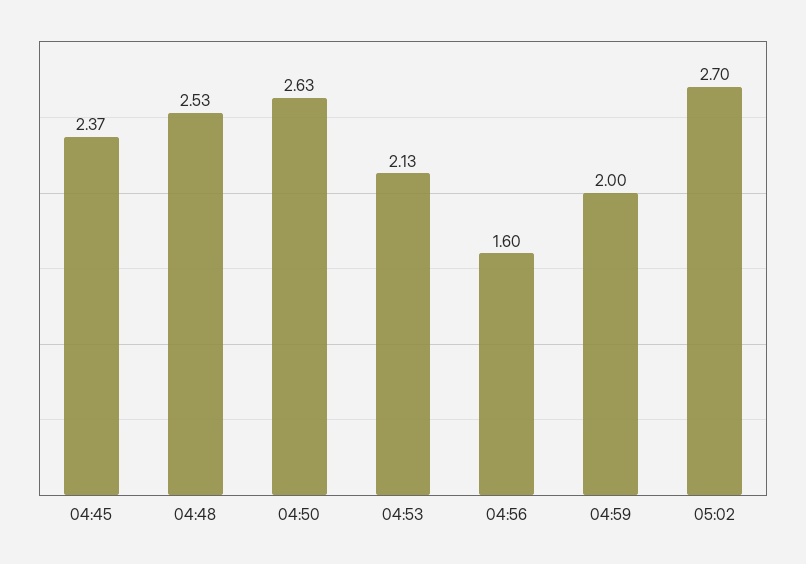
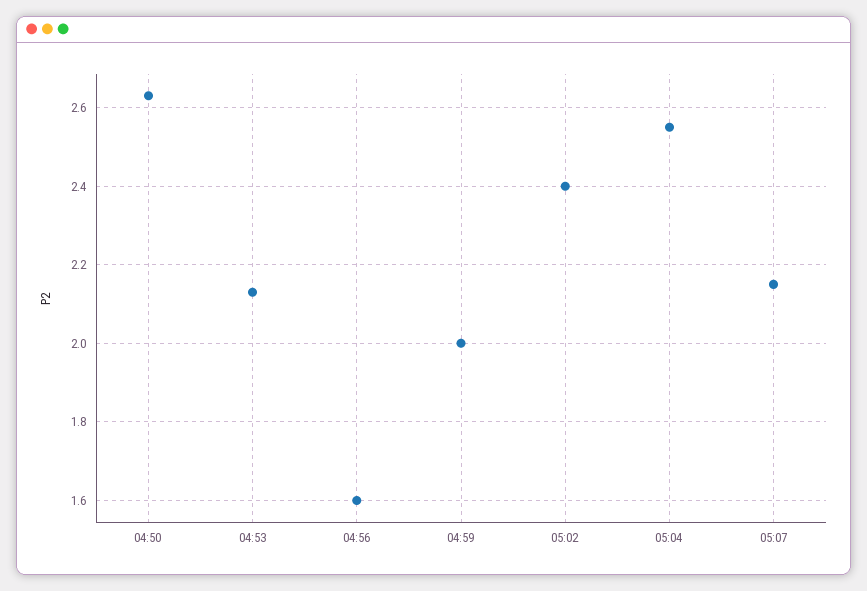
04:45: 2.37 -> none
04:48: 2.53 -> none
05:02: 2.7 -> 2.4
05:04: none -> 2.55
05:07: none -> 2.15

